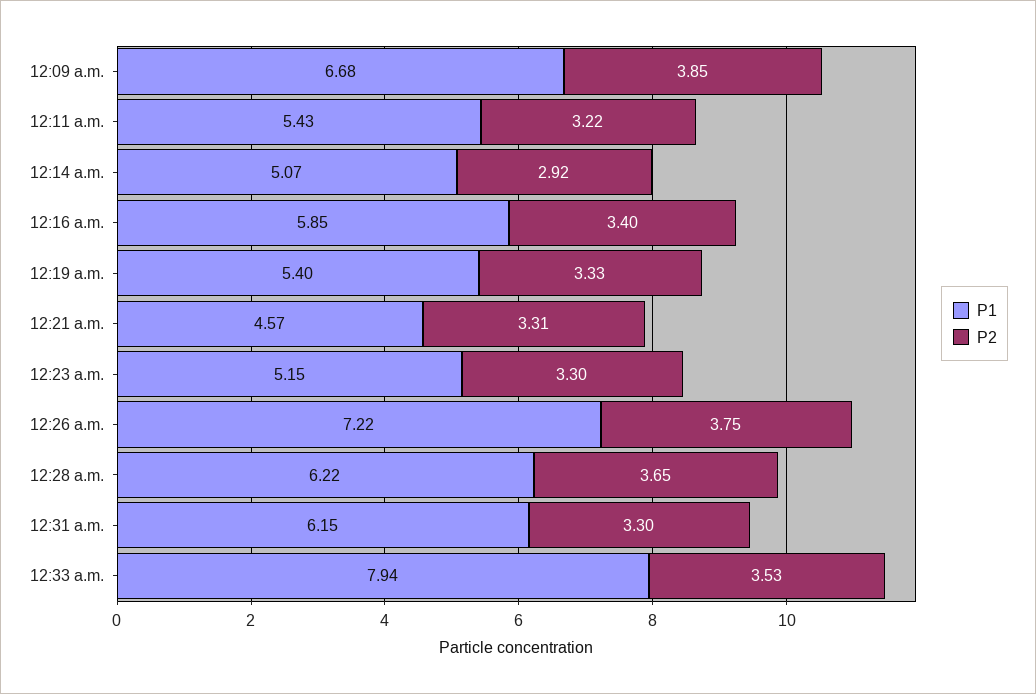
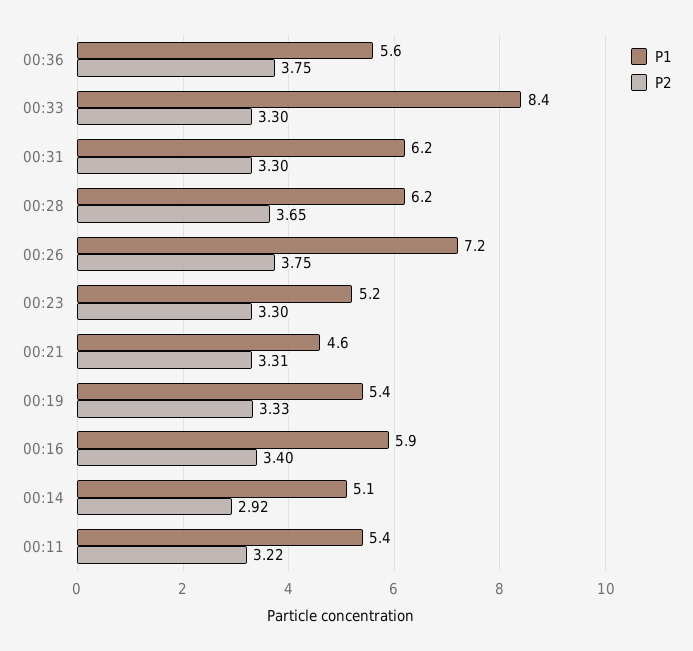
P1, 12:09 a.m.: 6.68 -> none
P2, 12:09 a.m.: 3.85 -> none
P1, 12:33 a.m.: 7.94 -> 8.4
P2, 12:33 a.m.: 3.53 -> 3.3
P1, 00:36: none -> 5.6
P2, 00:36: none -> 3.75

